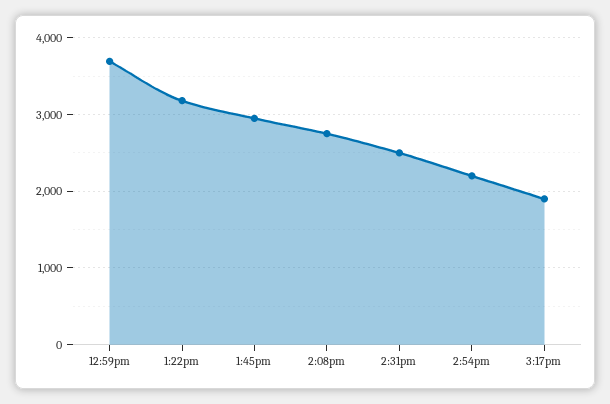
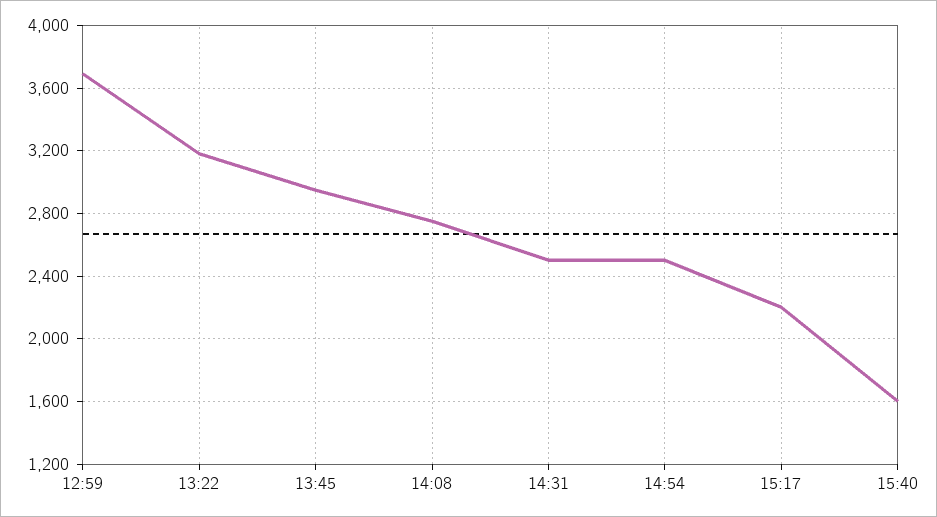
2:54pm: 2200 -> 2500
3:17pm: 1900 -> 2200
15:40: none -> 1600

